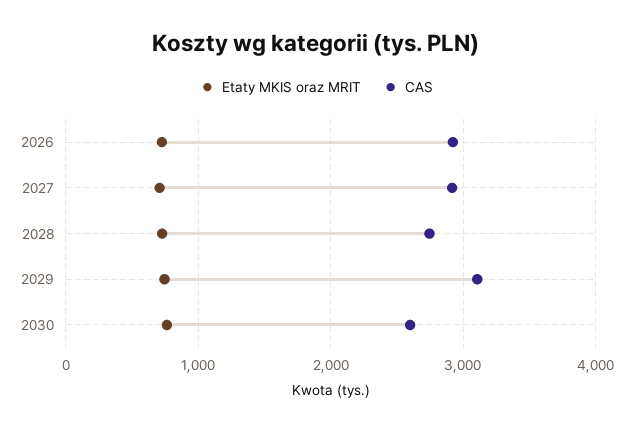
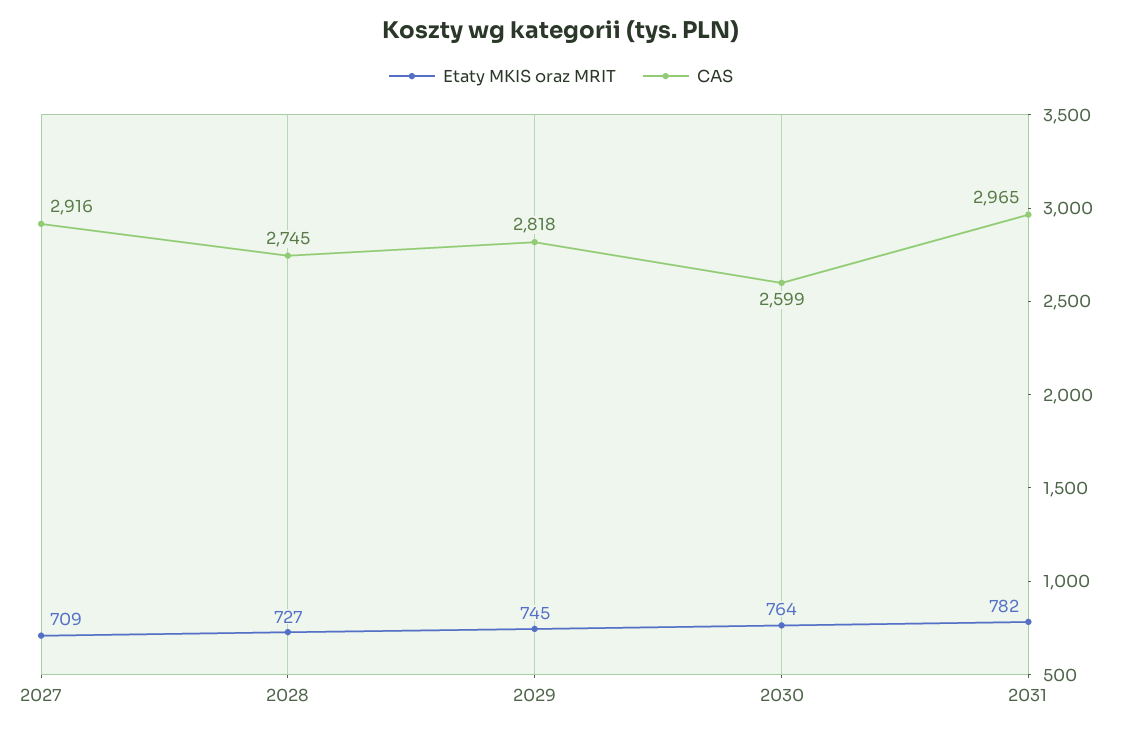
Etaty MKIS oraz MRIT, 2026: 700 -> none
CAS, 2026: 2900 -> none
CAS, 2029: 3100 -> 2818
Etaty MKIS oraz MRIT, 2031: none -> 782
CAS, 2031: none -> 2965

